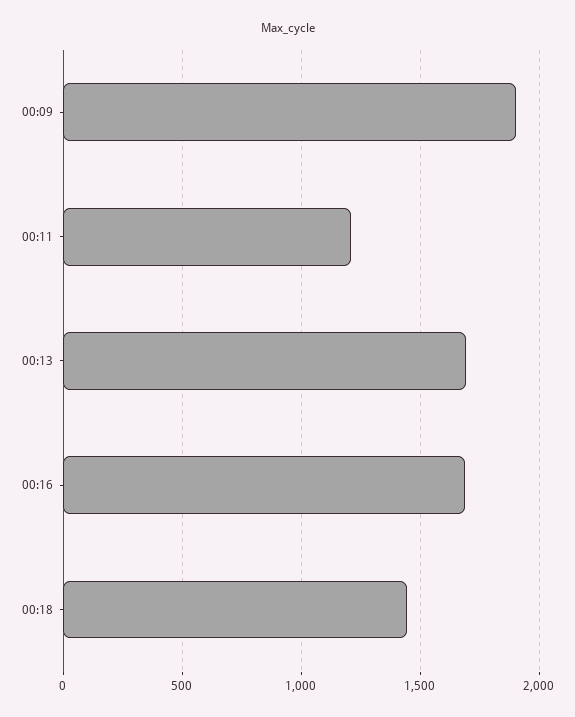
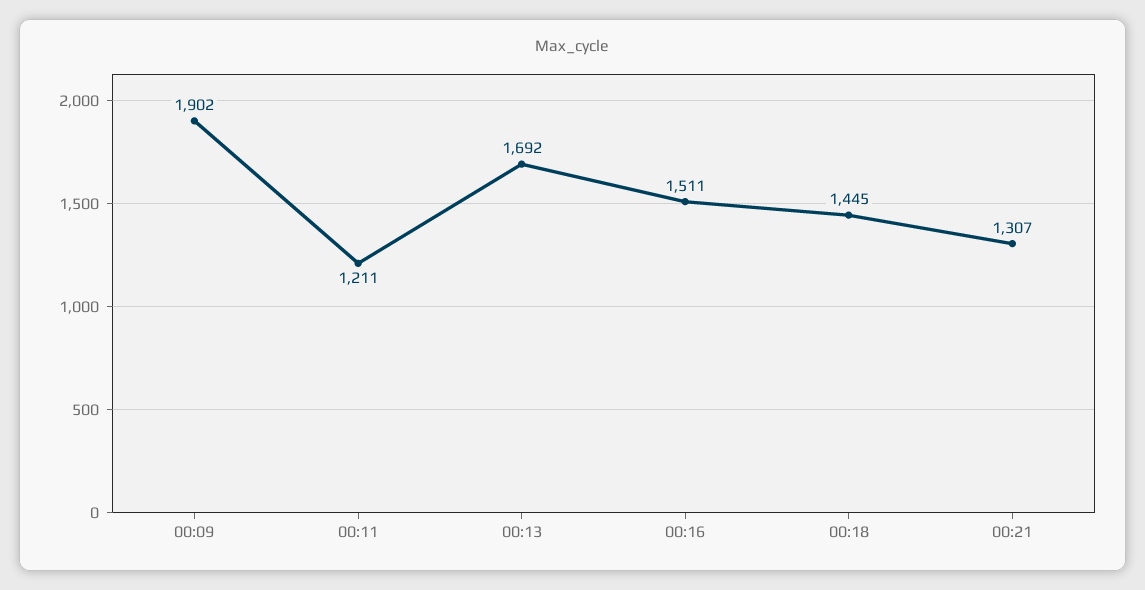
00:16: 1700 -> 1511
00:21: none -> 1307

